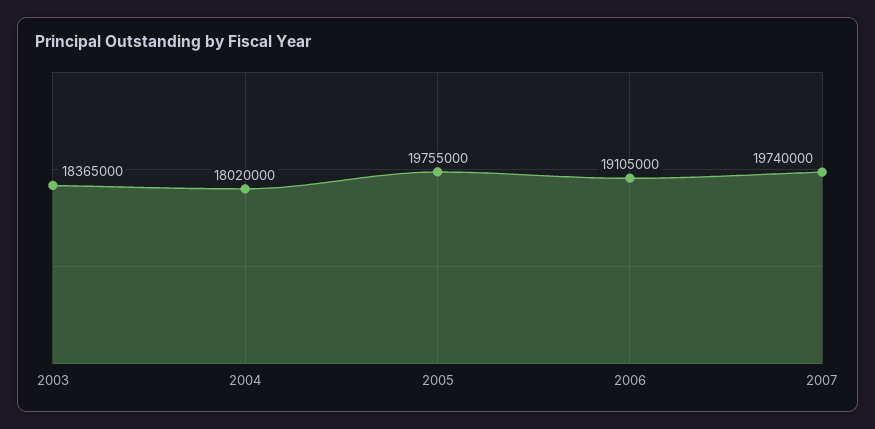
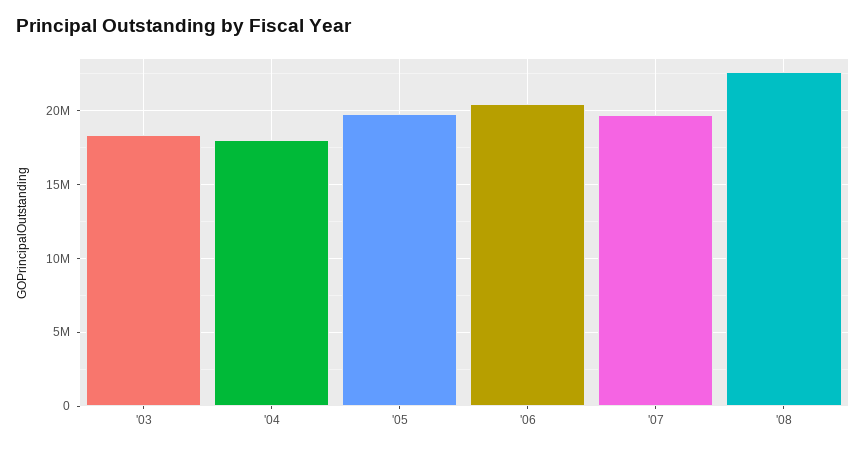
2006: 19105000 -> 20500000
'08: none -> 22500000

